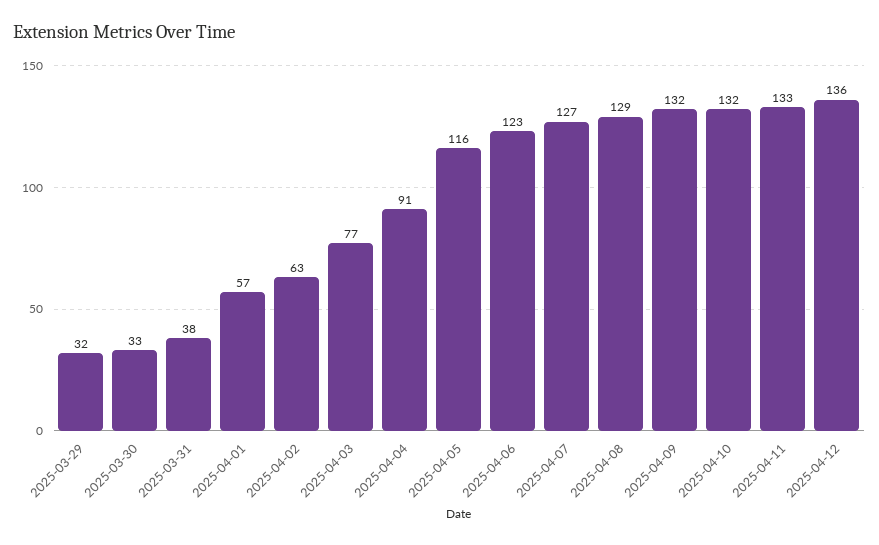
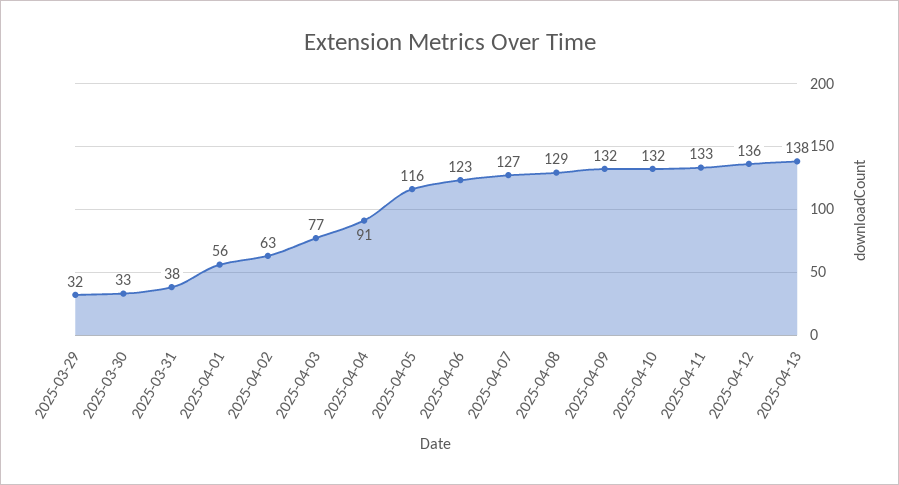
2025-04-01: 57 -> 56
2025-04-13: none -> 138

